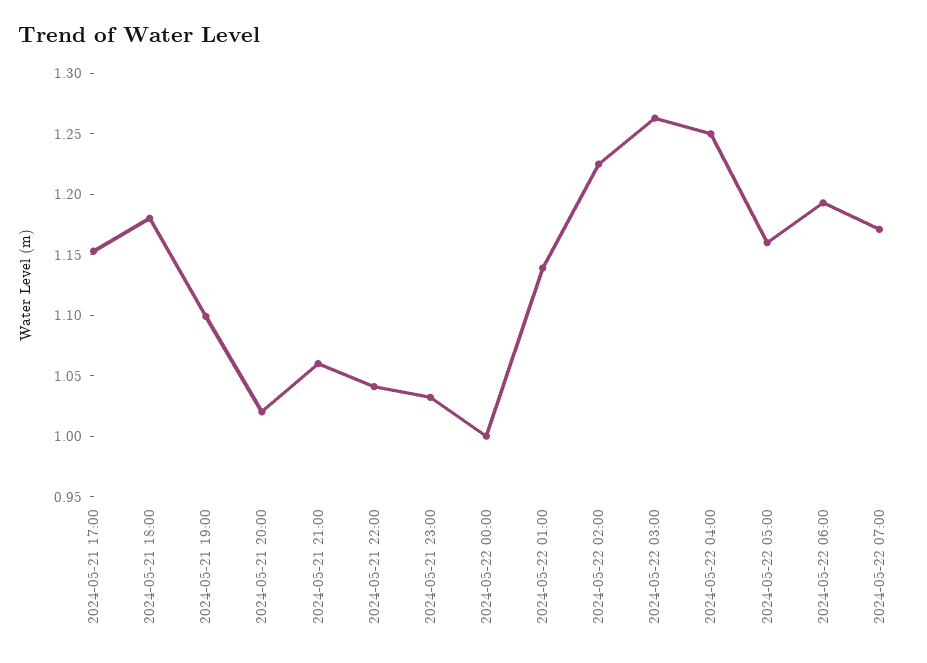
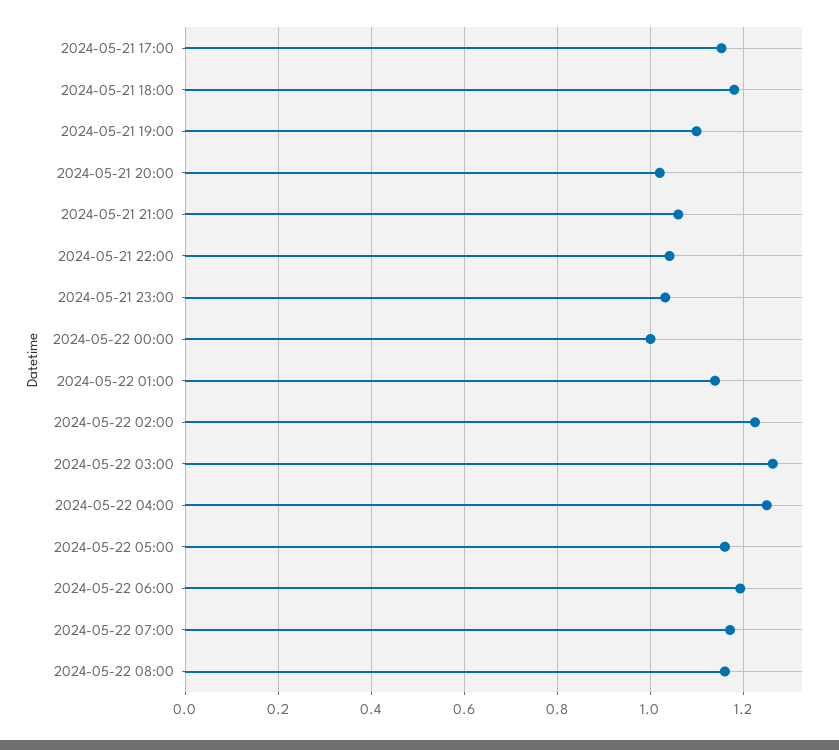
2024-05-22 08:00: none -> 1.16

